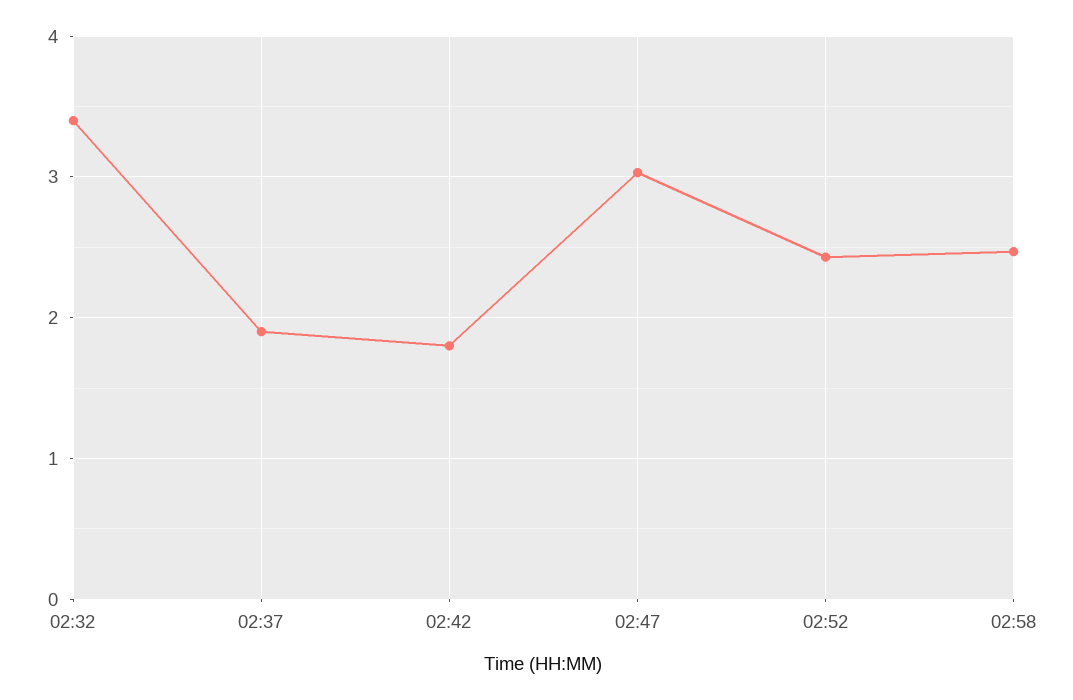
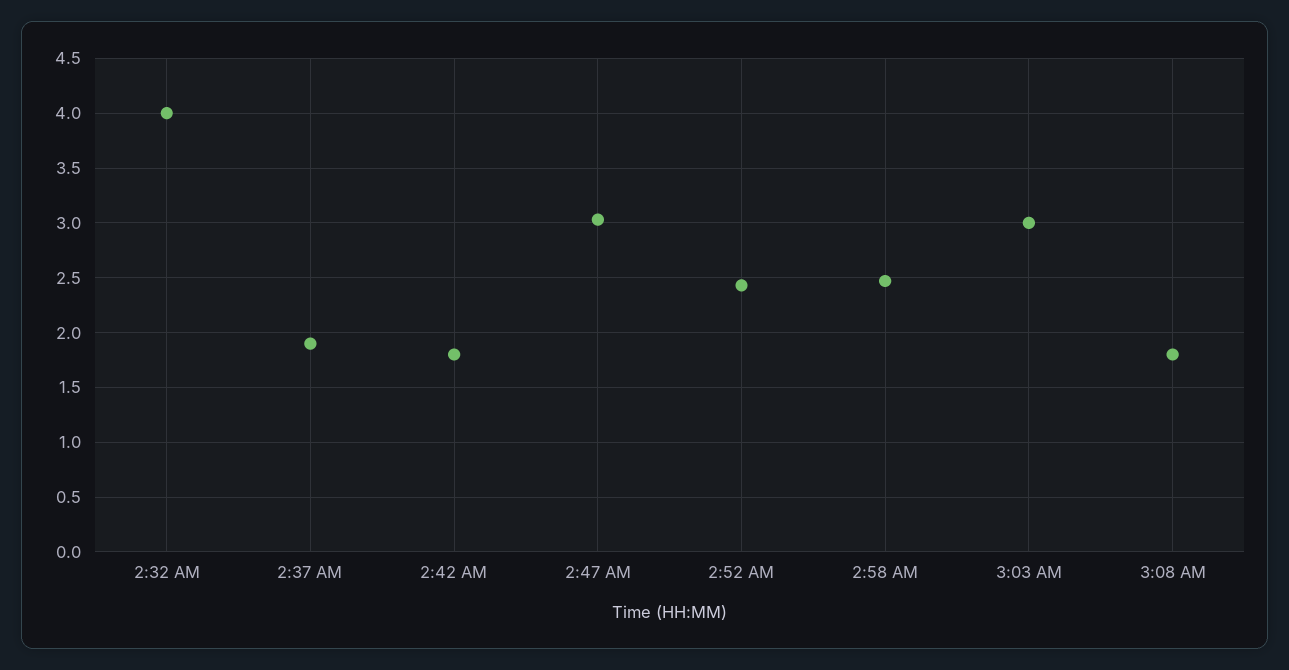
02:32: 3.4 -> 4
3:03 AM: none -> 3
3:08 AM: none -> 1.8

